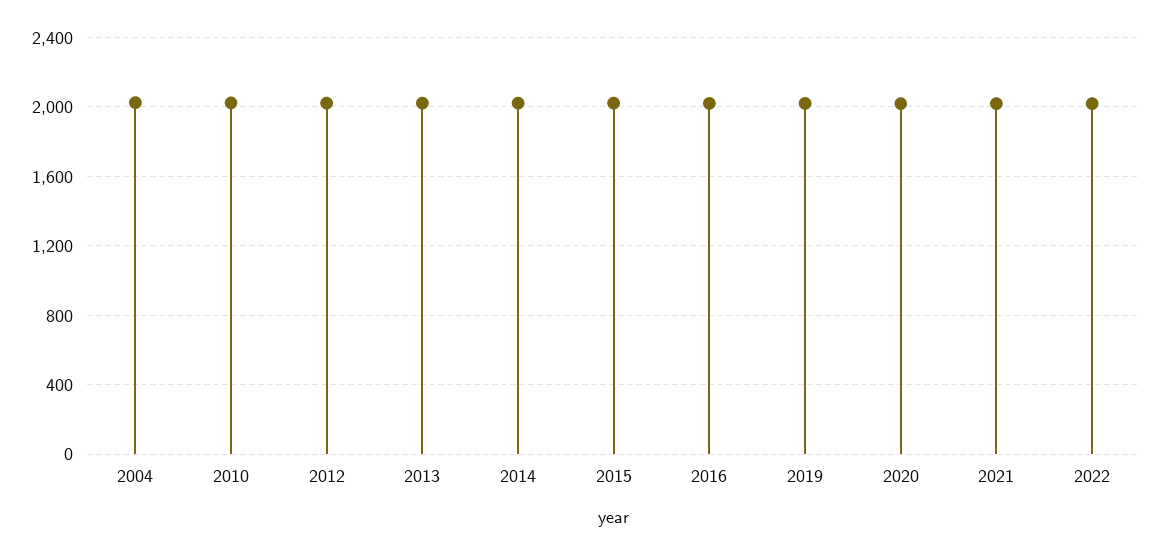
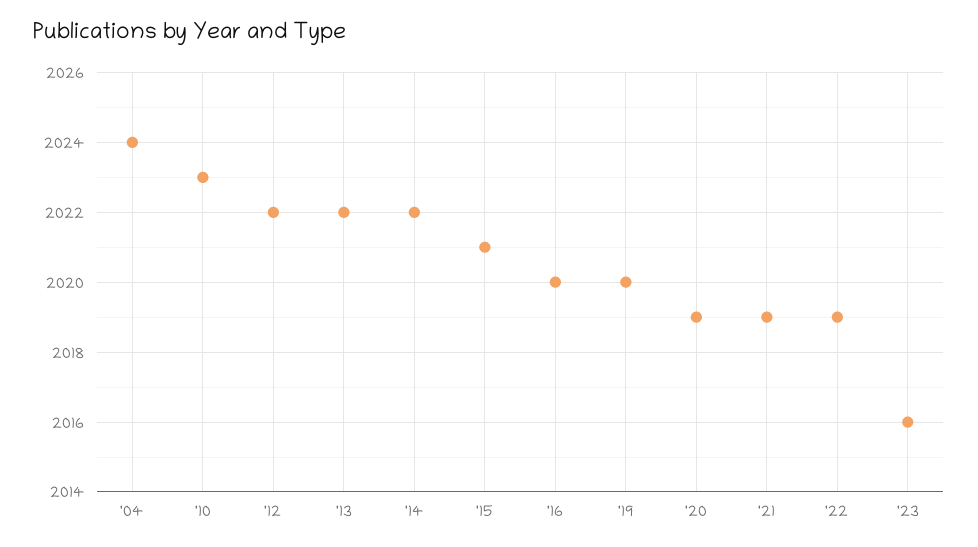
'23: none -> 2016

